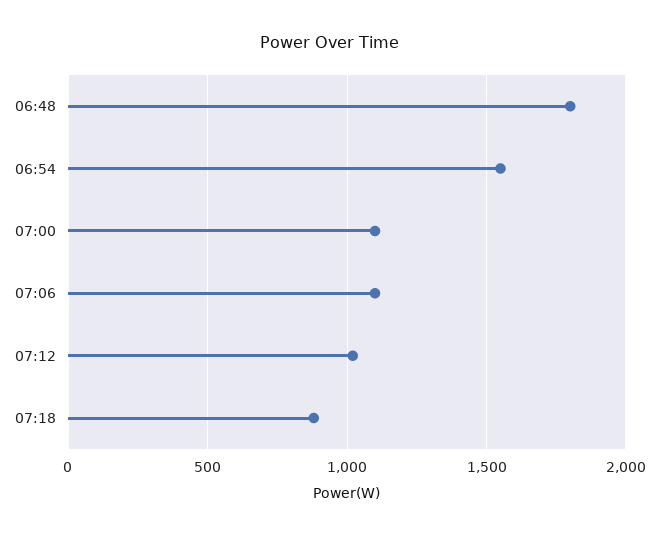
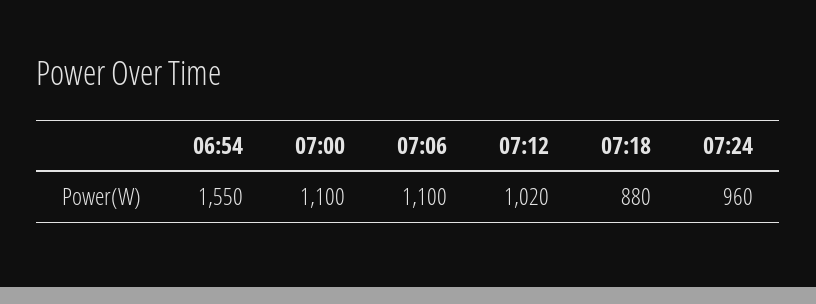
06:48: 1800 -> none
07:24: none -> 960

